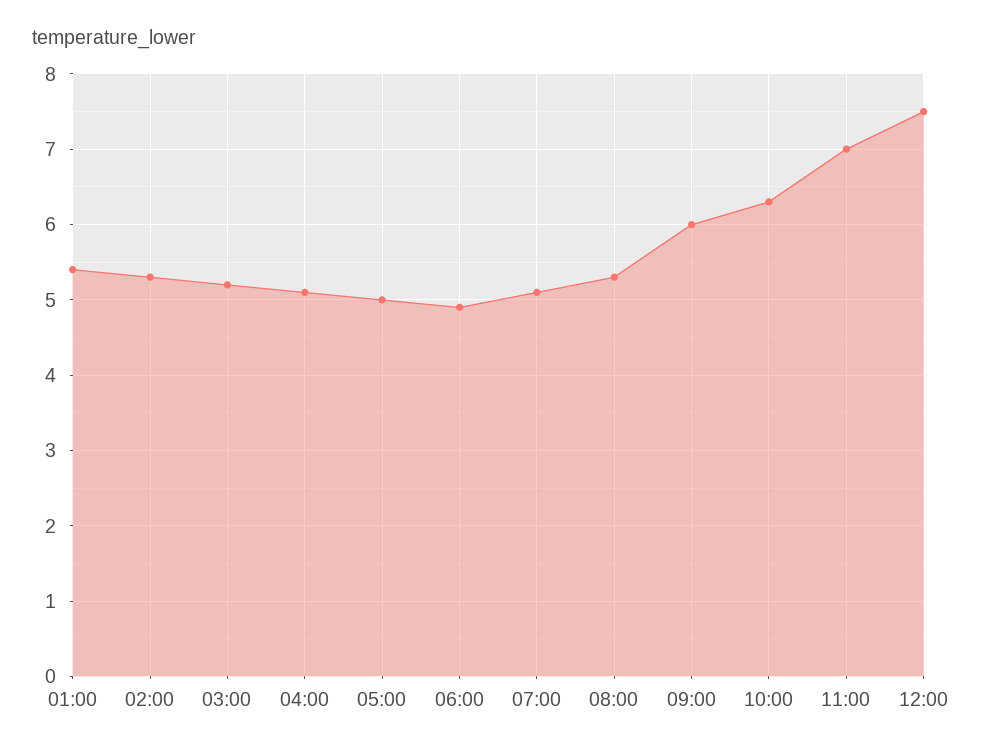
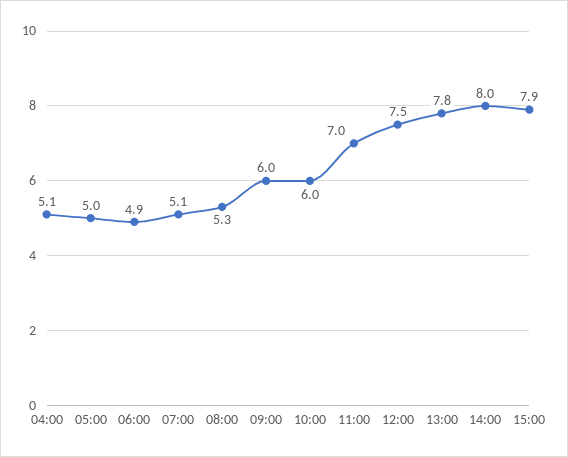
01:00: 5.4 -> none
02:00: 5.3 -> none
03:00: 5.2 -> none
10:00: 6.3 -> 6
13:00: none -> 7.8
14:00: none -> 8
15:00: none -> 7.9

